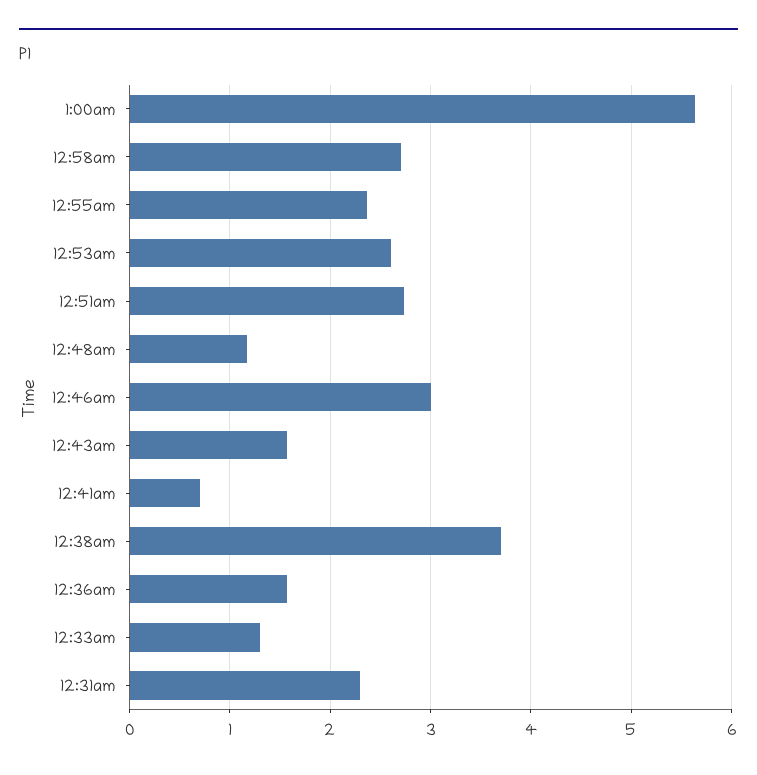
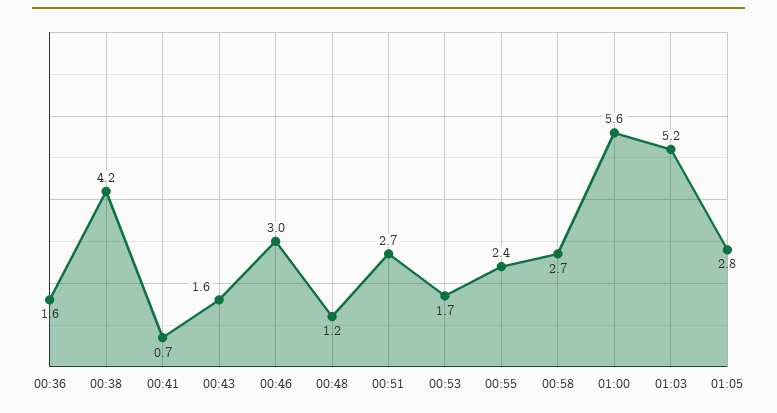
12:53am: 2.6 -> 1.7
12:38am: 3.7 -> 4.2
12:33am: 1.3 -> none
12:31am: 2.3 -> none
01:03: none -> 5.2
01:05: none -> 2.8

